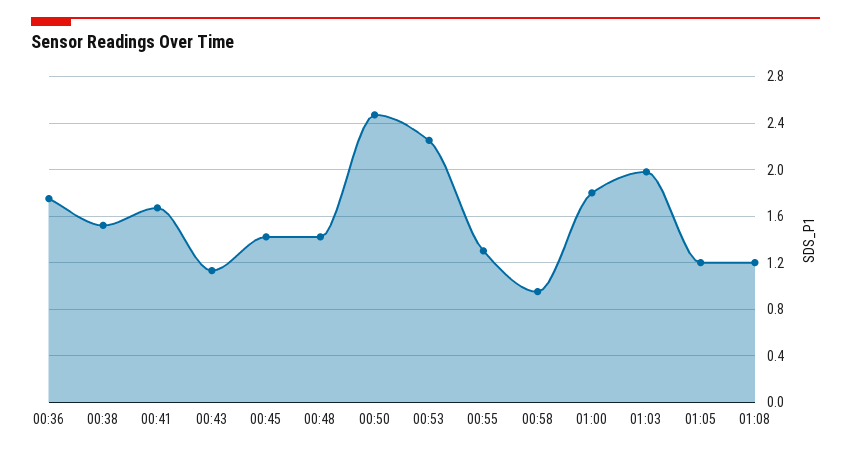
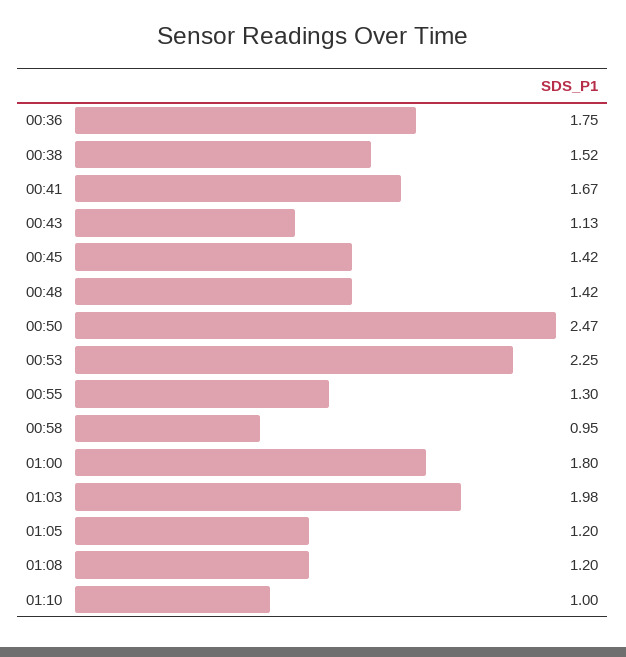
01:10: none -> 1

